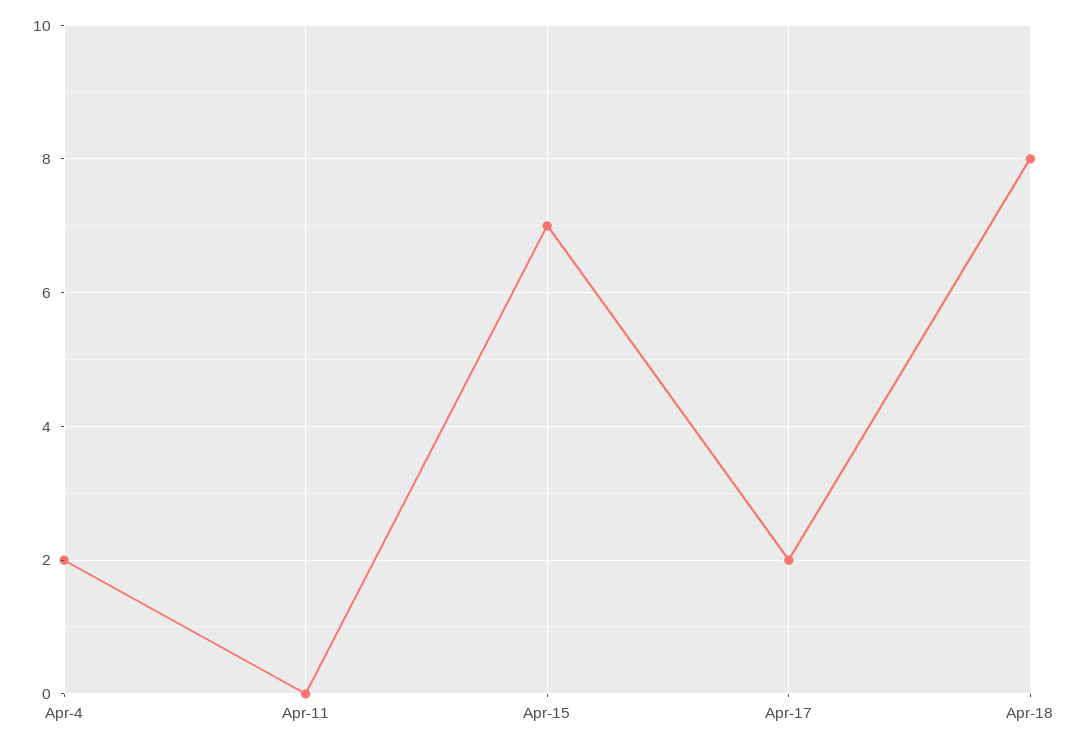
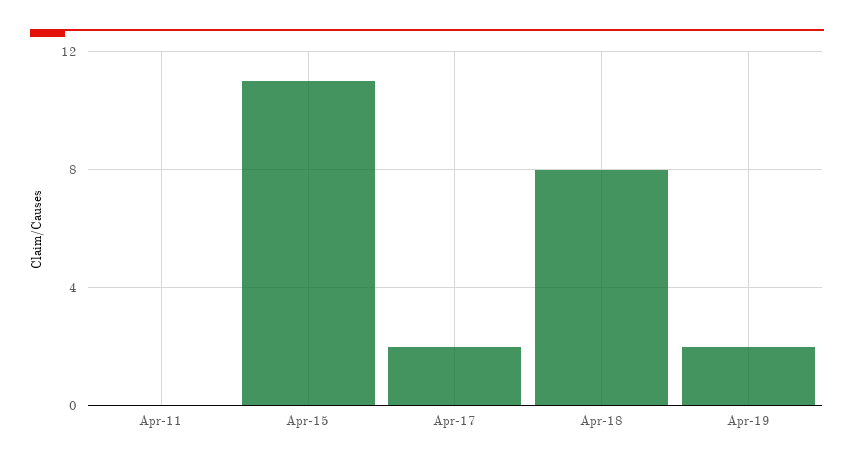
Apr-4: 2 -> none
Apr-15: 7 -> 11
Apr-19: none -> 2

